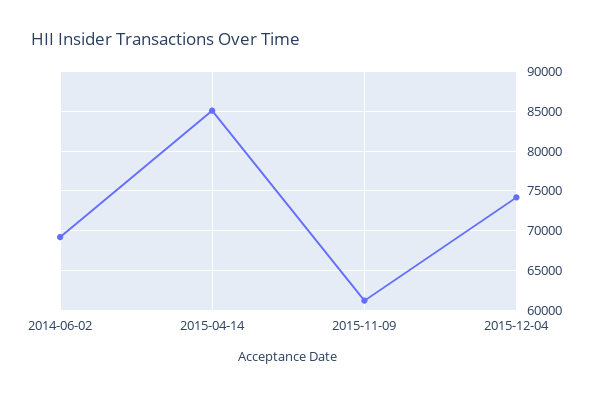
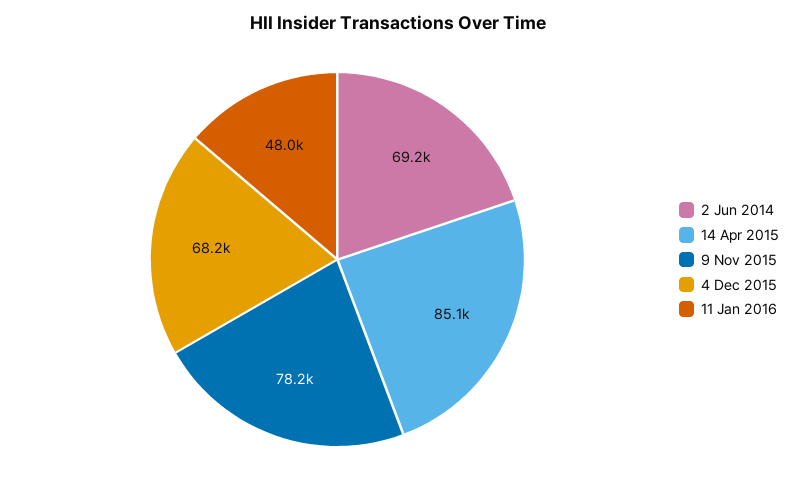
2015-11-09: 61000 -> 78200
2015-12-04: 74000 -> 68200
11 Jan 2016: none -> 48000

